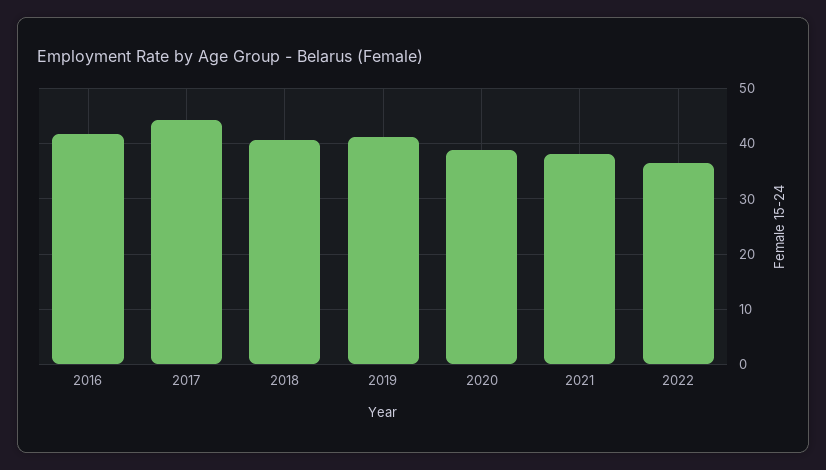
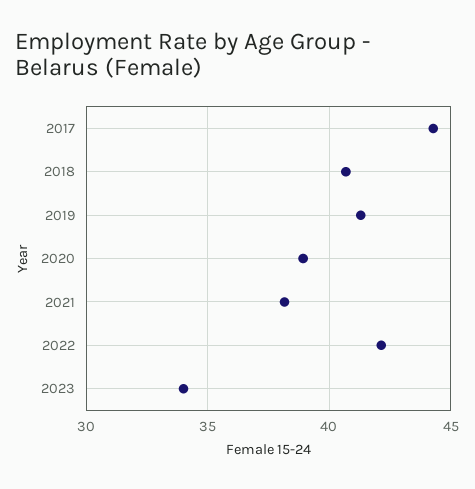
2016: 42 -> none
2022: 36 -> 42
2023: none -> 34

